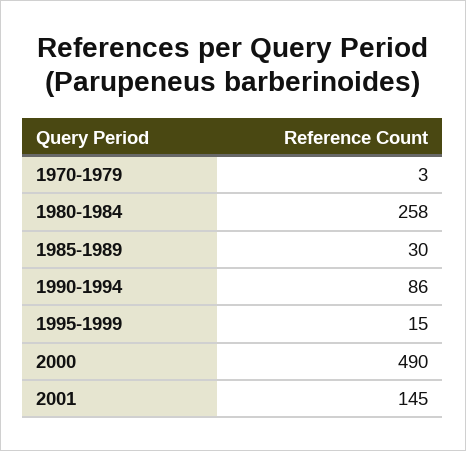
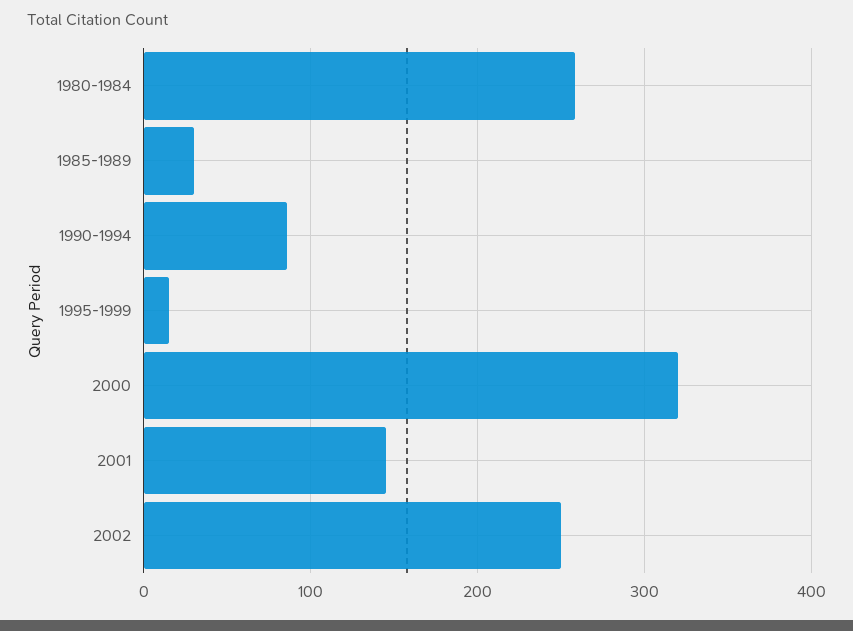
1970-1979: 3 -> none
2000: 490 -> 320
2002: none -> 250

